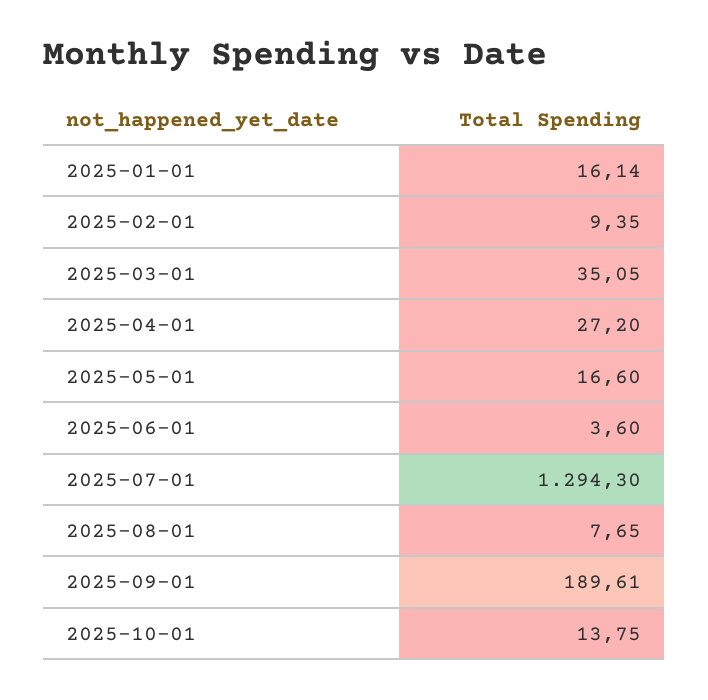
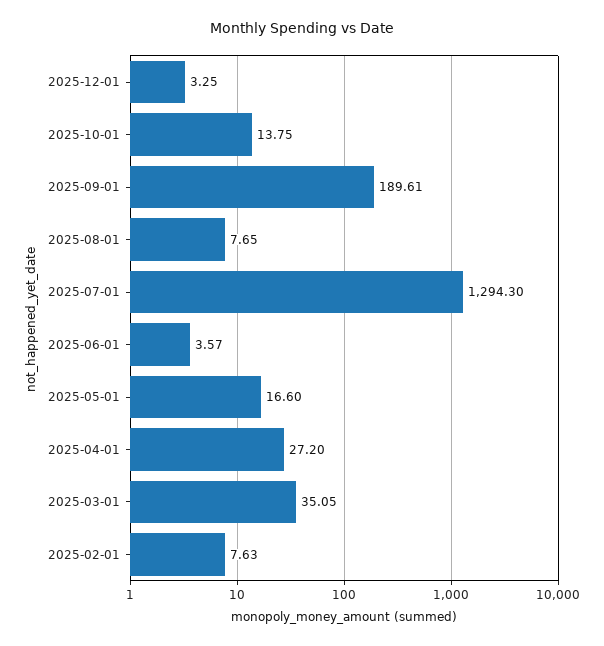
2025-01-01: 16.14 -> none
2025-02-01: 9.35 -> 7.63
2025-06-01: 3.6 -> 3.57
2025-12-01: none -> 3.25

